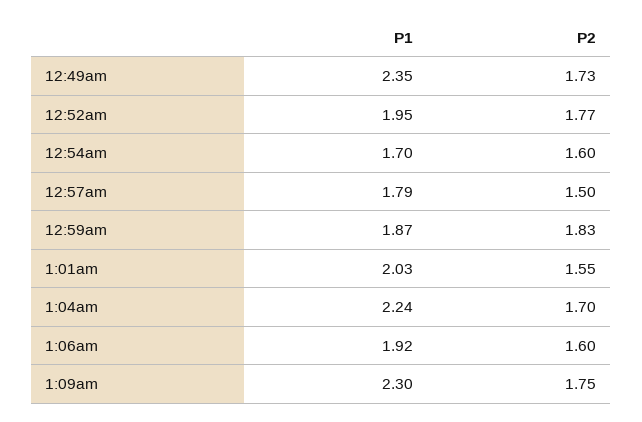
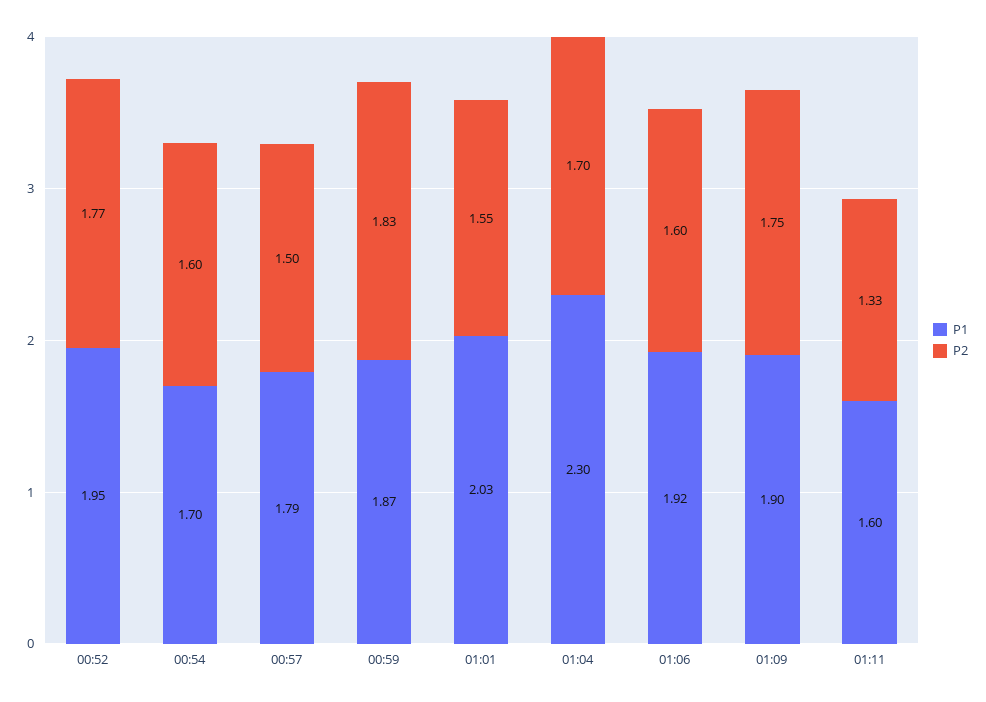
P1, 12:49am: 2.35 -> none
P2, 12:49am: 1.73 -> none
P1, 1:04am: 2.24 -> 2.3
P1, 1:09am: 2.3 -> 1.9
P1, 01:11: none -> 1.6
P2, 01:11: none -> 1.33

